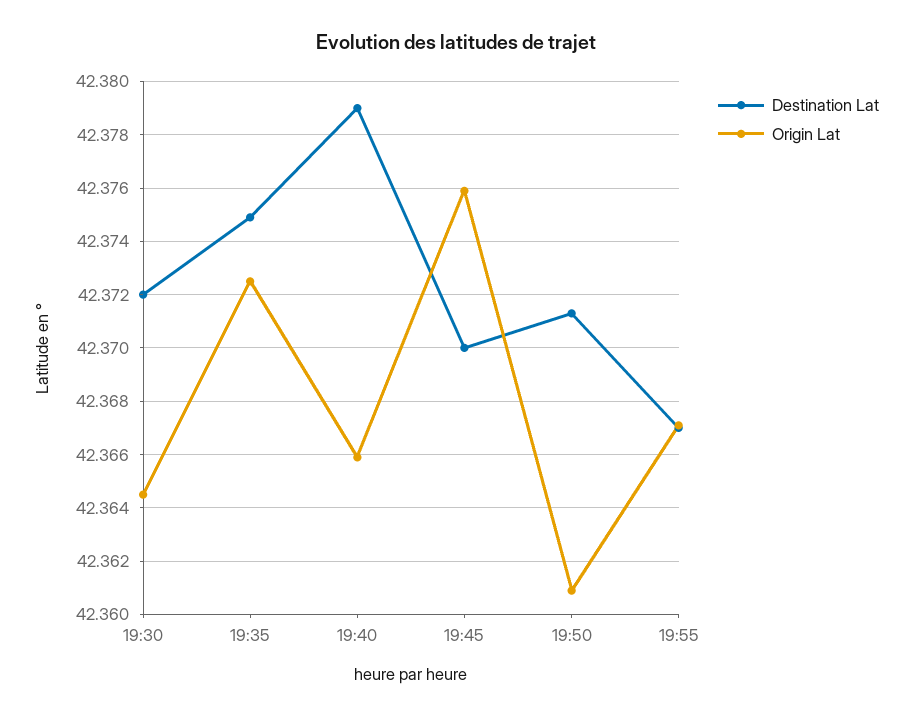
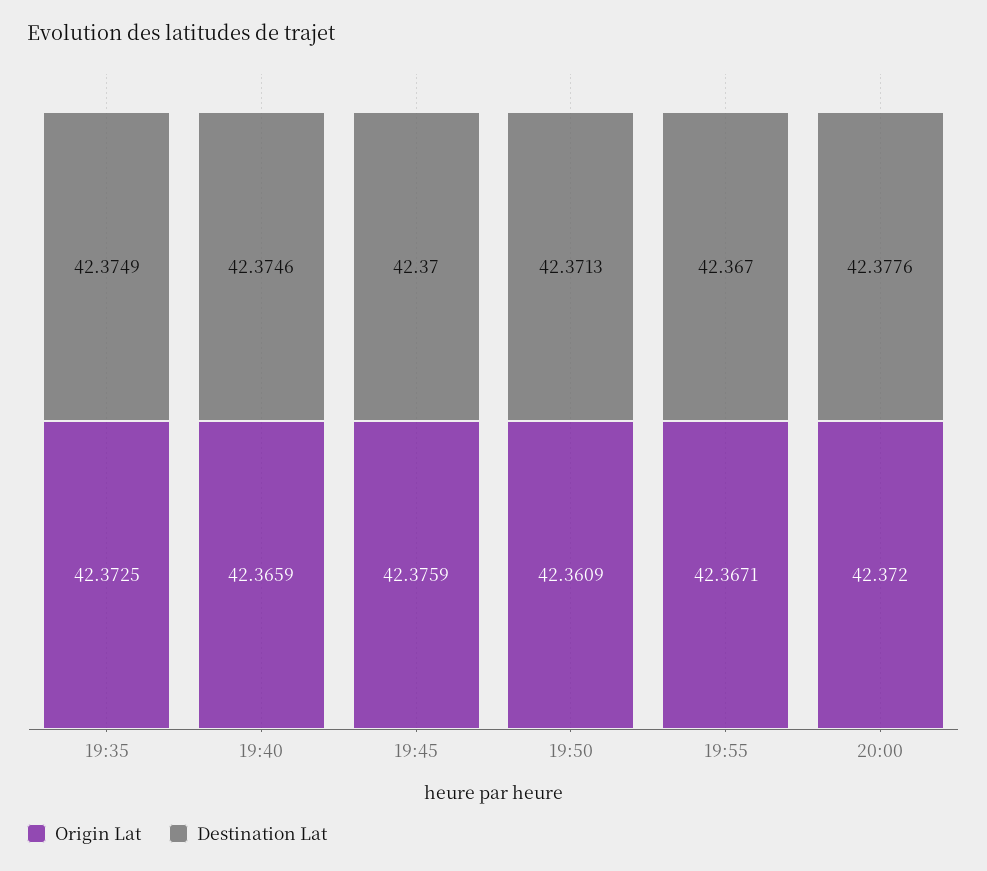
Destination Lat, 19:30: 42.372 -> none
Origin Lat, 19:30: 42.3645 -> none
Destination Lat, 19:40: 42.379 -> 42.3746
Origin Lat, 20:00: none -> 42.372
Destination Lat, 20:00: none -> 42.3776

